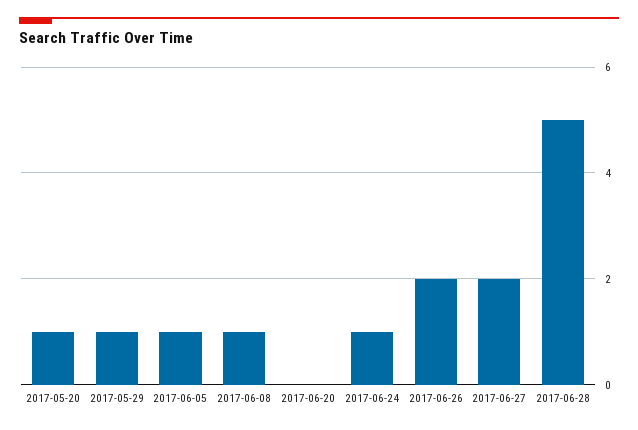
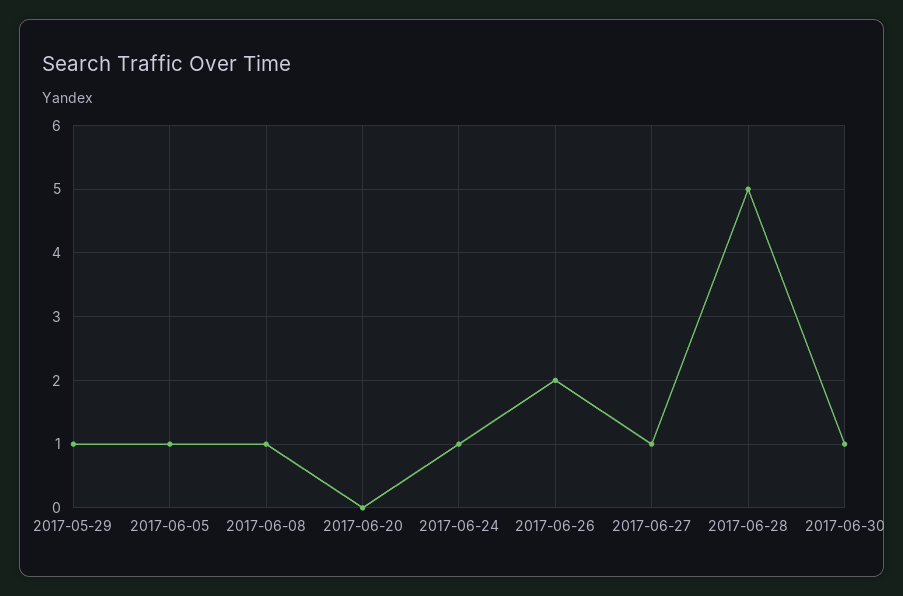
2017-05-20: 1 -> none
2017-06-27: 2 -> 1
2017-06-30: none -> 1

